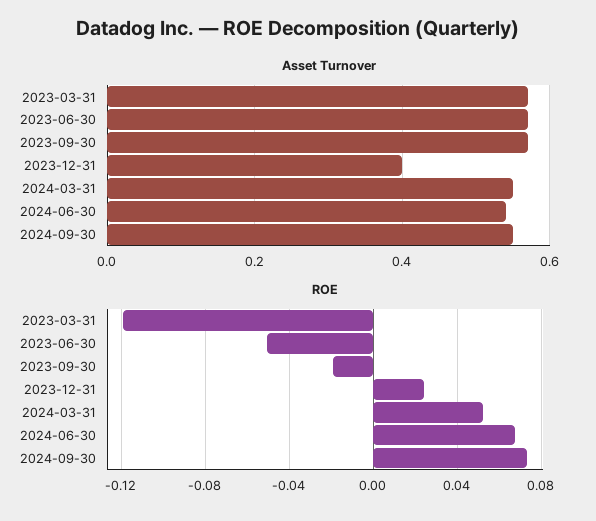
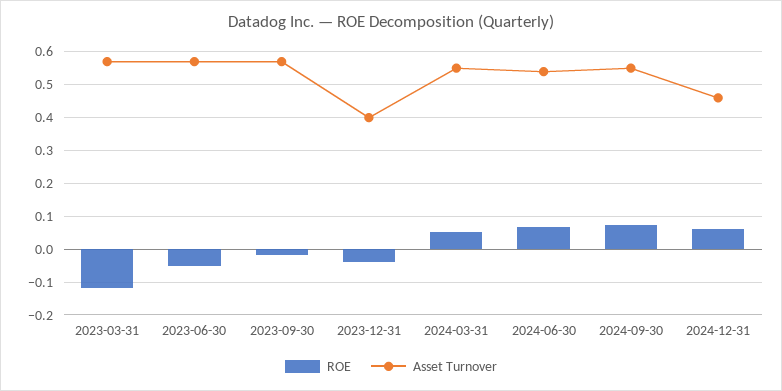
ROE, 2023-12-31: 0.025 -> -0.04
ROE, 2024-12-31: none -> 0.06
Asset Turnover, 2024-12-31: none -> 0.46

